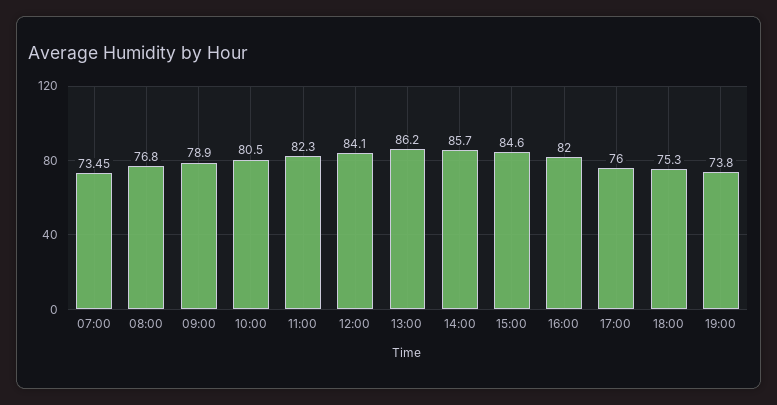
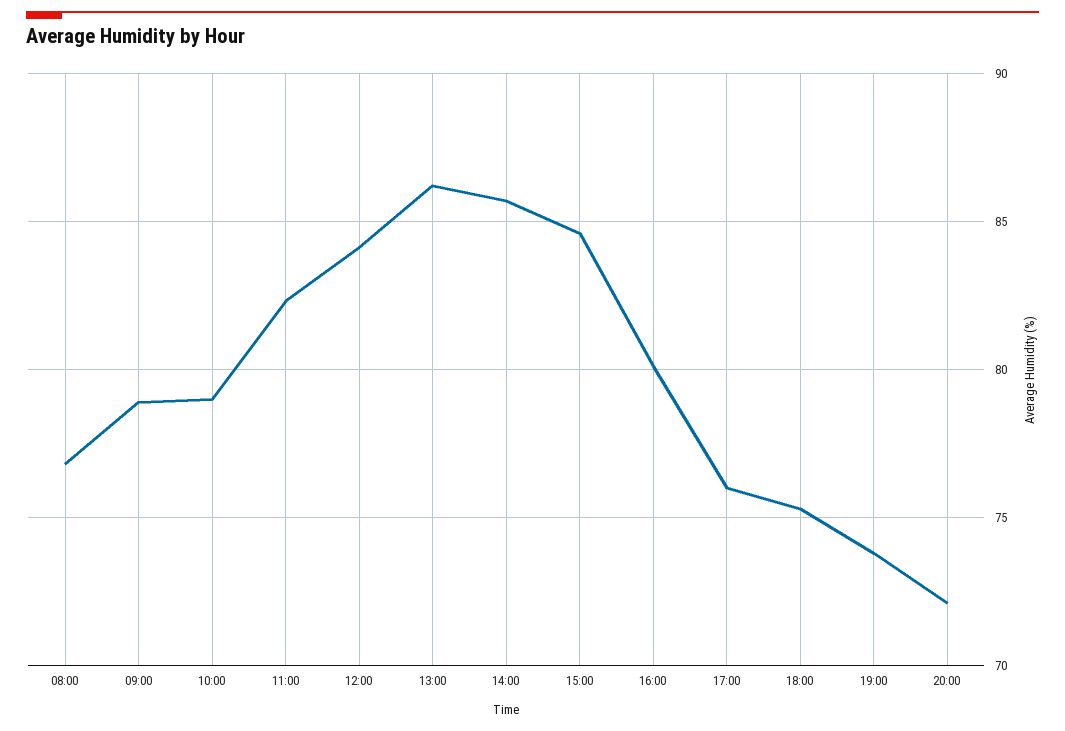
07:00: 73.45 -> none
10:00: 80.5 -> 79
16:00: 82 -> 80
20:00: none -> 72

